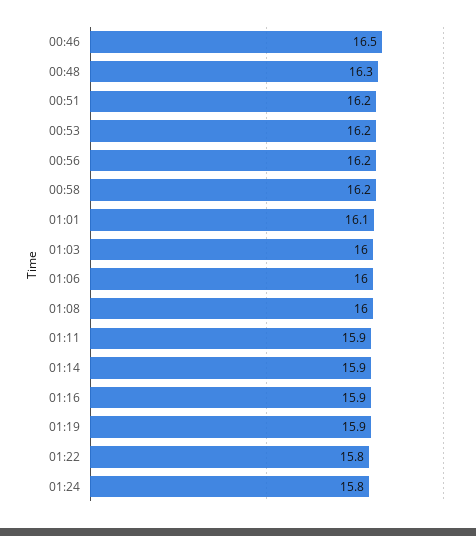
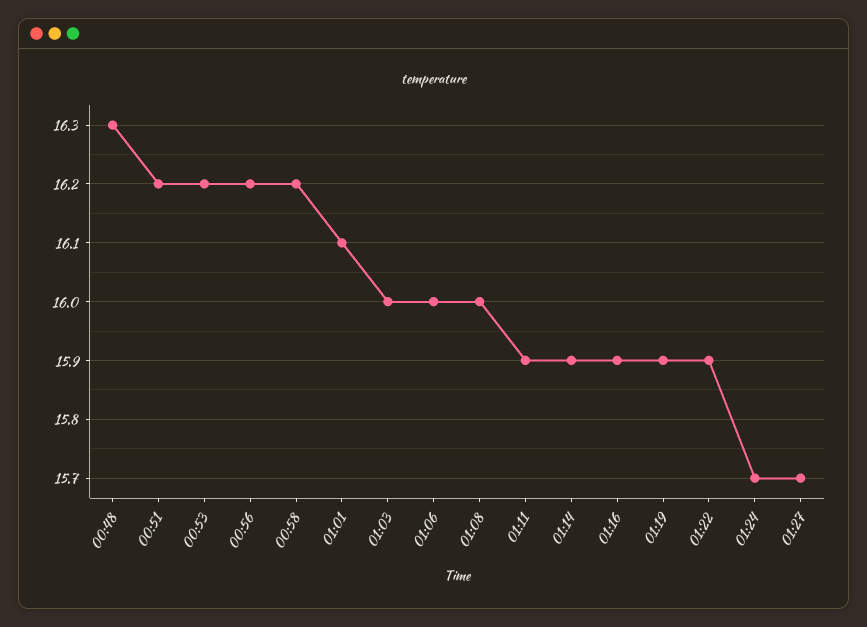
00:46: 16.5 -> none
01:22: 15.8 -> 15.9
01:24: 15.8 -> 15.7
01:27: none -> 15.7

